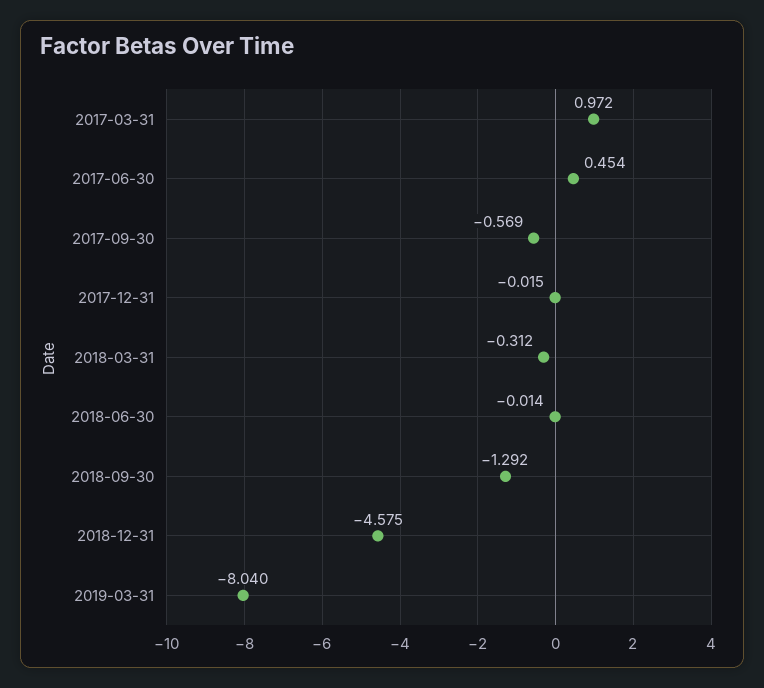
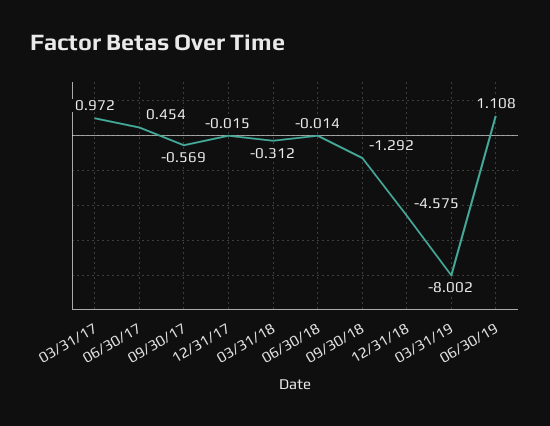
2019-03-31: -8.04 -> -8.002
06/30/19: none -> 1.108

